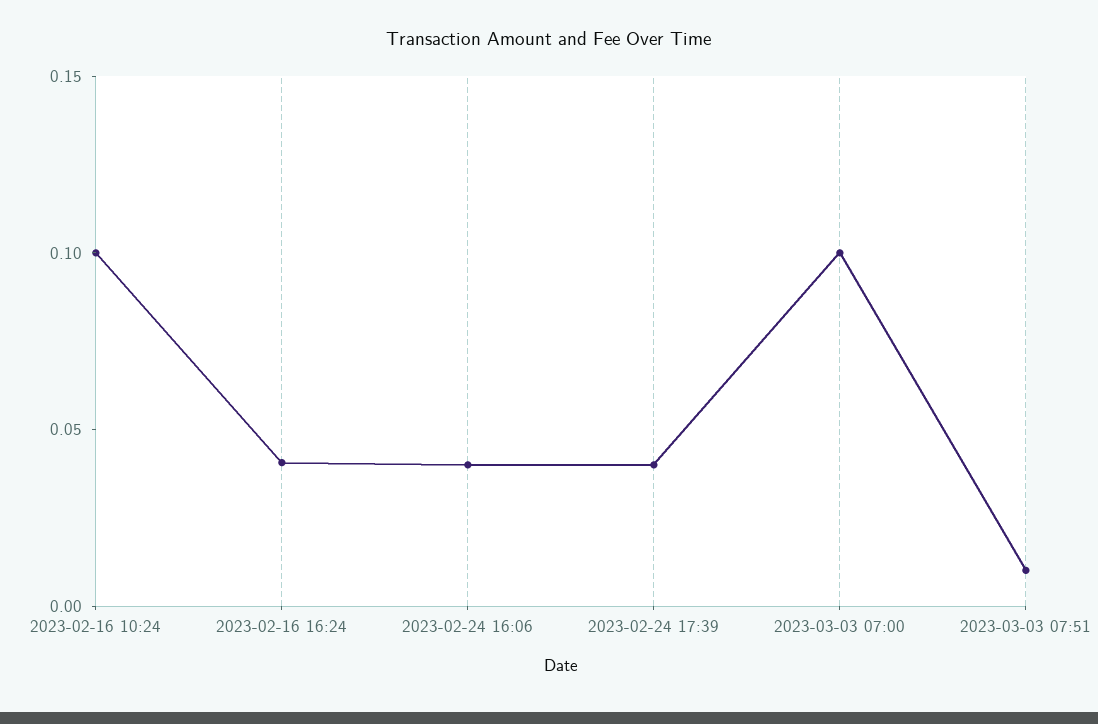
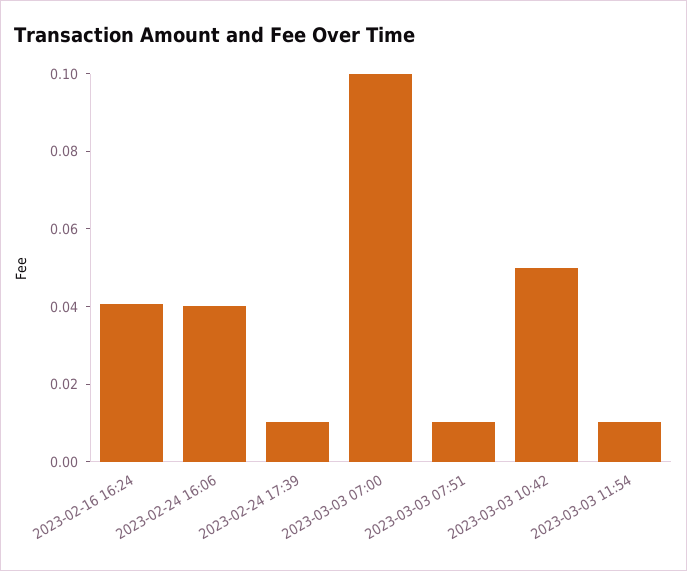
2023-02-16 10:24: 0.1 -> none
2023-02-24 17:39: 0.04 -> 0.01
2023-03-03 10:42: none -> 0.05
2023-03-03 11:54: none -> 0.01

